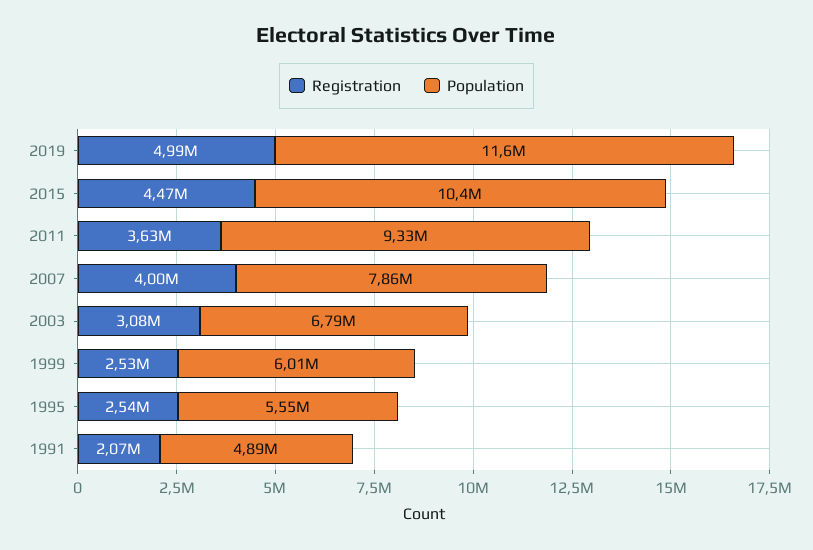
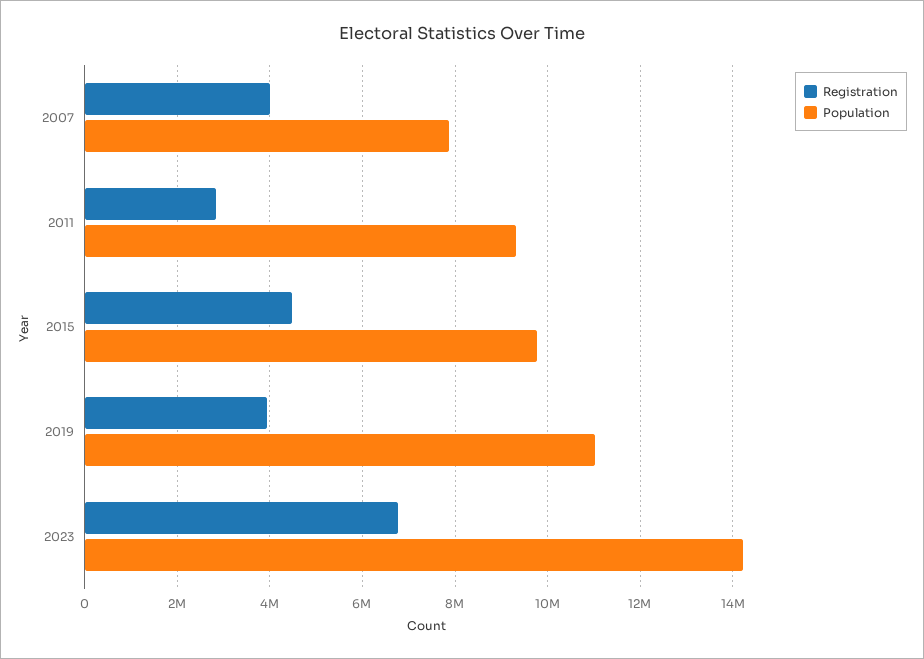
Registration, 2019: 4990000 -> 4000000
Population, 2019: 11600000 -> 11000000
Population, 2015: 10400000 -> 9800000
Registration, 2011: 3630000 -> 2800000
Registration, 2003: 3080000 -> none
Population, 2003: 6790000 -> none
Registration, 1999: 2530000 -> none
Population, 1999: 6010000 -> none
Registration, 1995: 2540000 -> none
Population, 1995: 5550000 -> none
Registration, 1991: 2070000 -> none
Population, 1991: 4890000 -> none
Registration, 2023: none -> 6800000
Population, 2023: none -> 14200000

